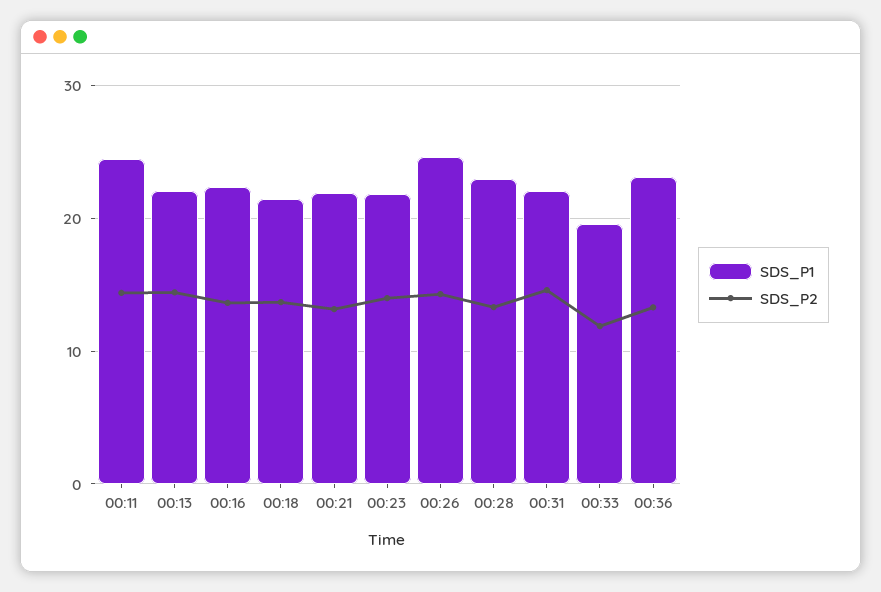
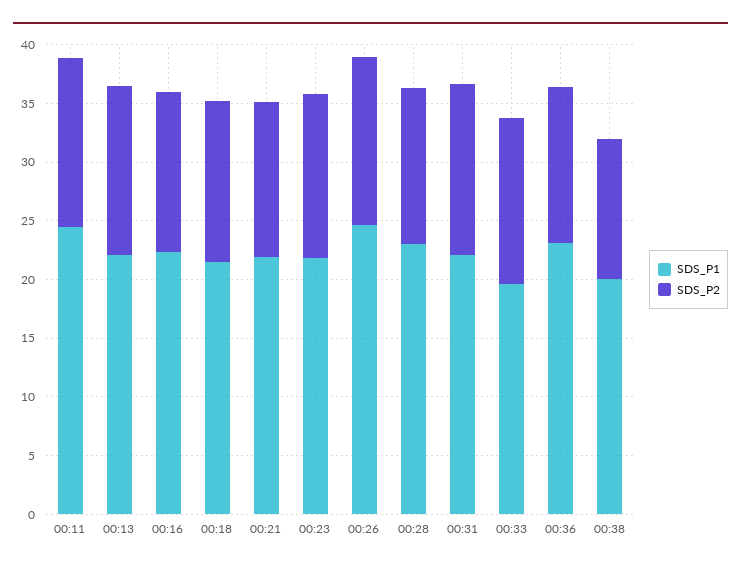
SDS_P2, 00:33: 12 -> 14
SDS_P1, 00:38: none -> 20
SDS_P2, 00:38: none -> 12

